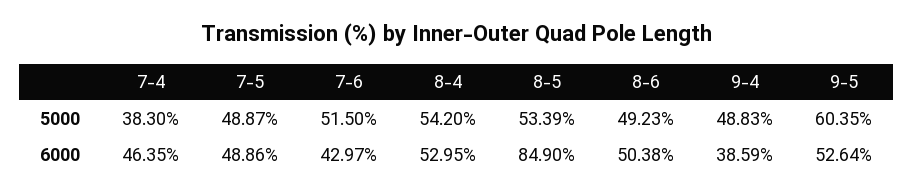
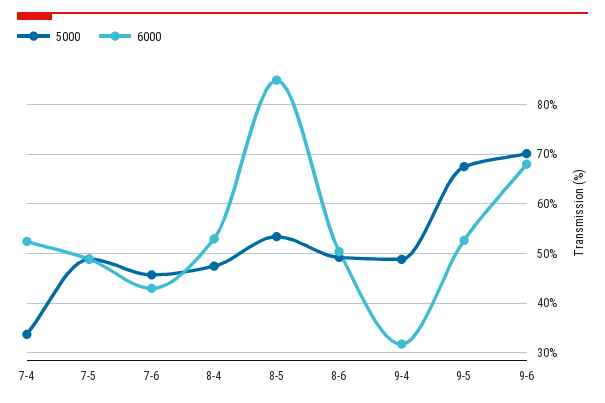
5000, 7-4: 38.3 -> 34
5000, 7-6: 51.5 -> 46
5000, 8-4: 54.2 -> 48
5000, 9-5: 60.35 -> 68
6000, 7-4: 46.35 -> 52
6000, 9-4: 38.59 -> 32
5000, 9-6: none -> 70
6000, 9-6: none -> 68

